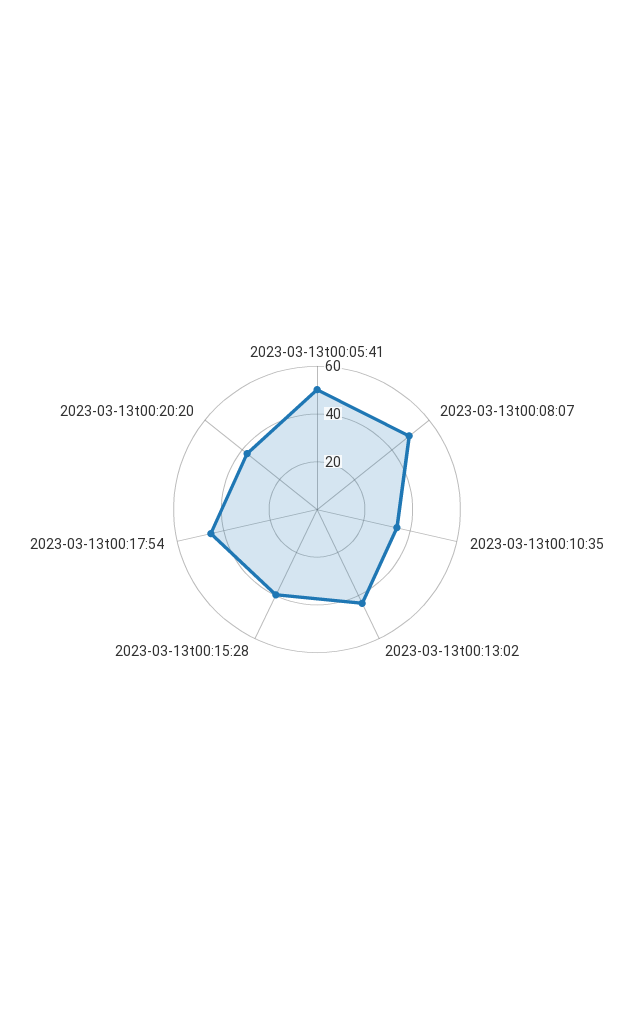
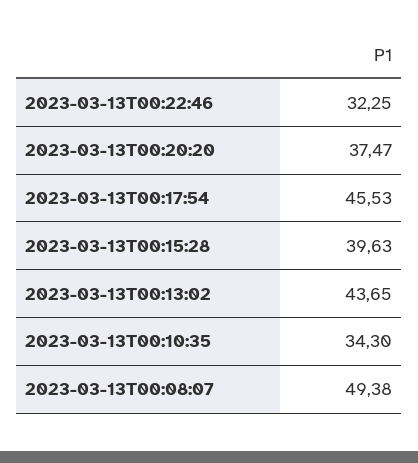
2023-03-13t00:05:41: 50 -> none
2023-03-13T00:22:46: none -> 32.25

